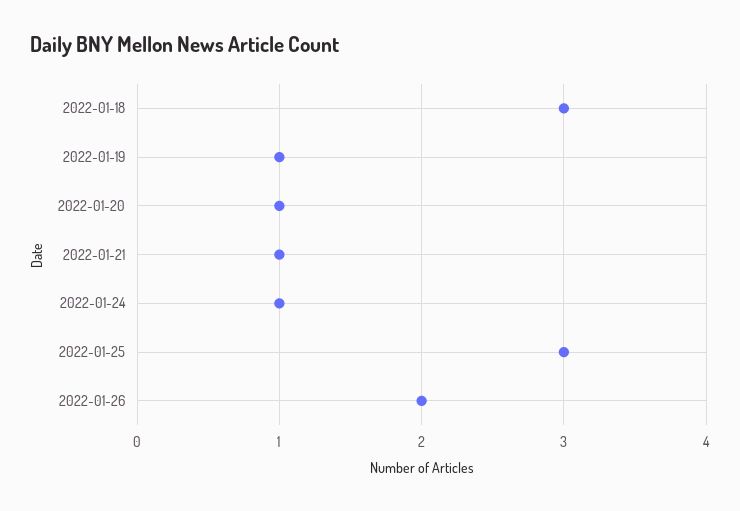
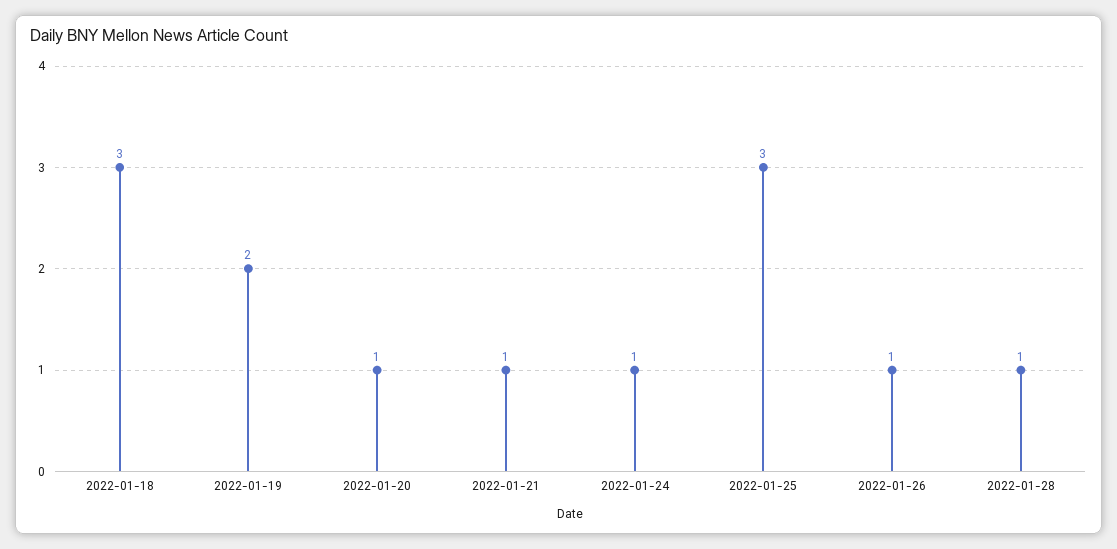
2022-01-19: 1 -> 2
2022-01-26: 2 -> 1
2022-01-28: none -> 1

